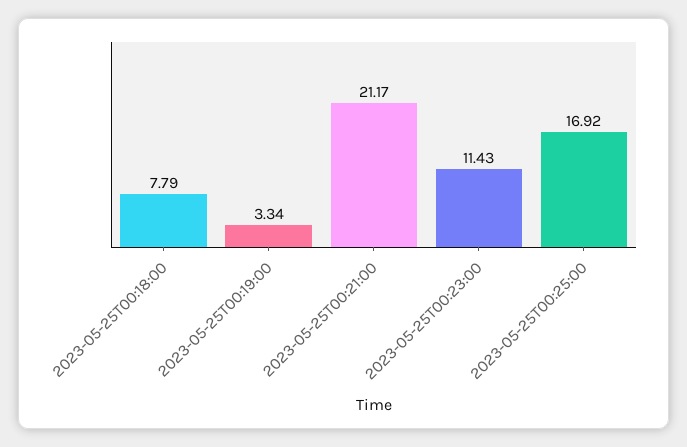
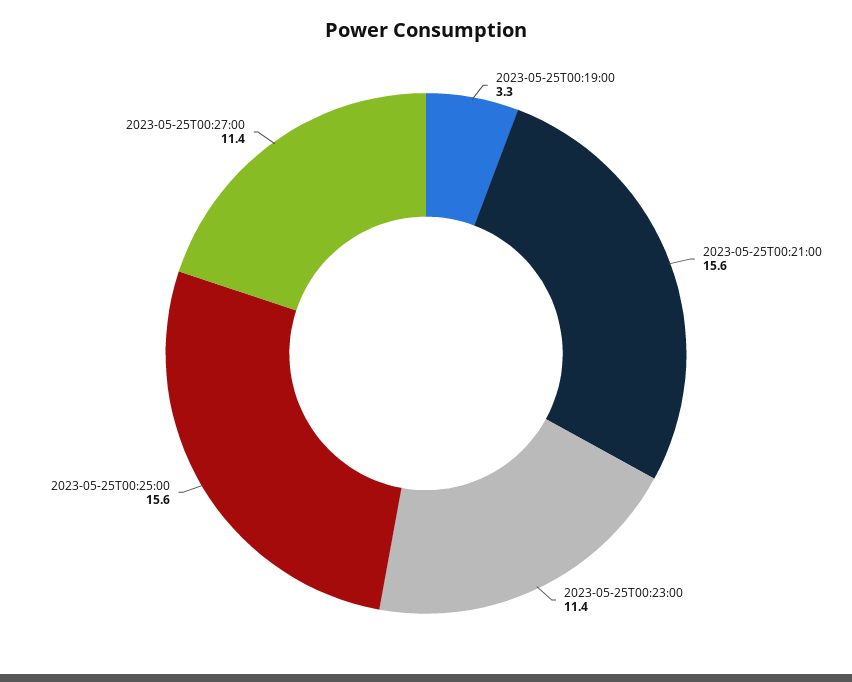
2023-05-25T00:18:00: 7.79 -> none
2023-05-25T00:21:00: 21.17 -> 15.6
2023-05-25T00:25:00: 16.92 -> 15.6
2023-05-25T00:27:00: none -> 11.4

